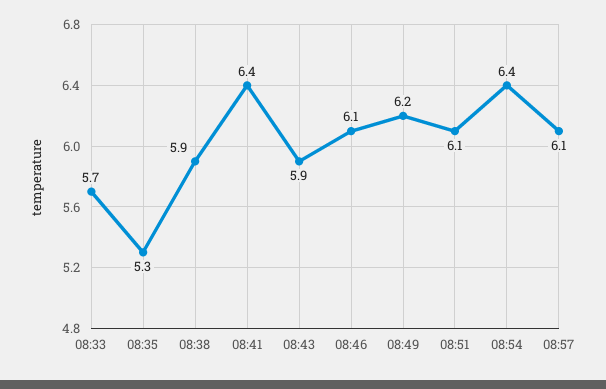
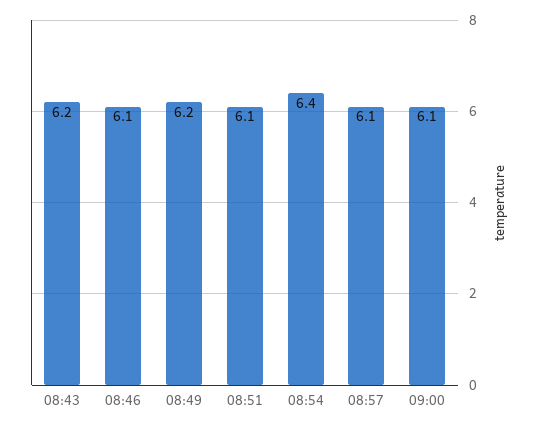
08:33: 5.7 -> none
08:35: 5.3 -> none
08:38: 5.9 -> none
08:41: 6.4 -> none
08:43: 5.9 -> 6.2
09:00: none -> 6.1

